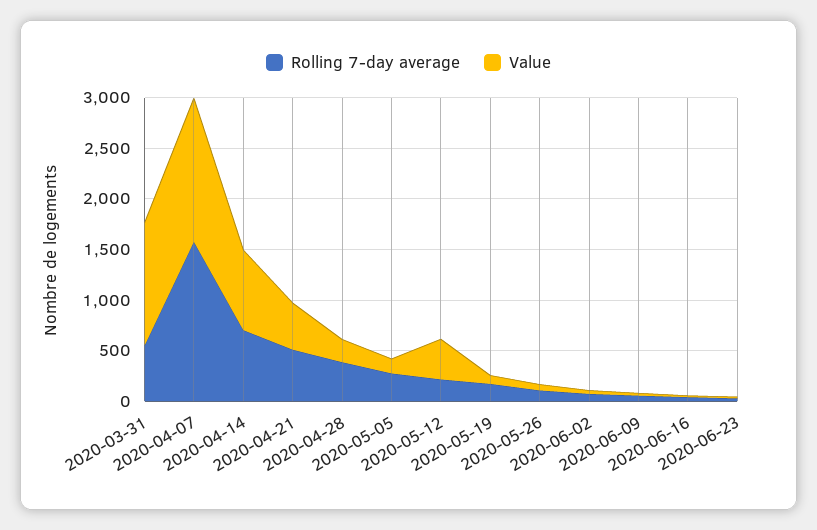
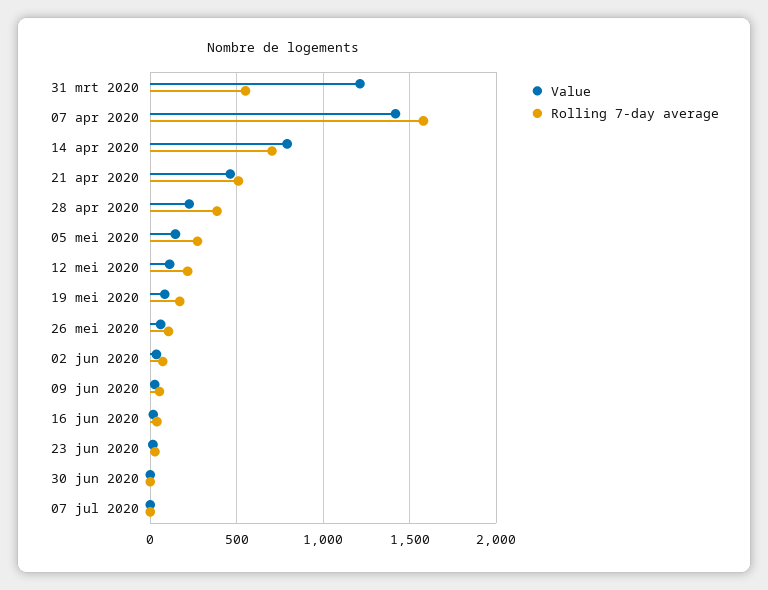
Value, 2020-05-12: 400 -> 100
Value, 30 jun 2020: none -> 0
Rolling 7-day average, 30 jun 2020: none -> 0
Value, 07 jul 2020: none -> 0
Rolling 7-day average, 07 jul 2020: none -> 0

